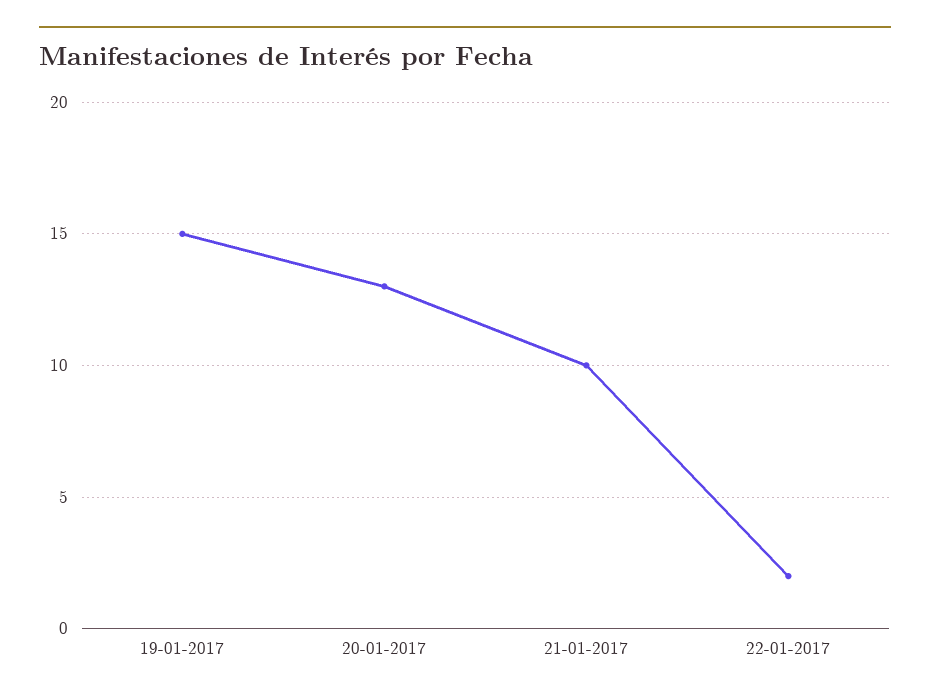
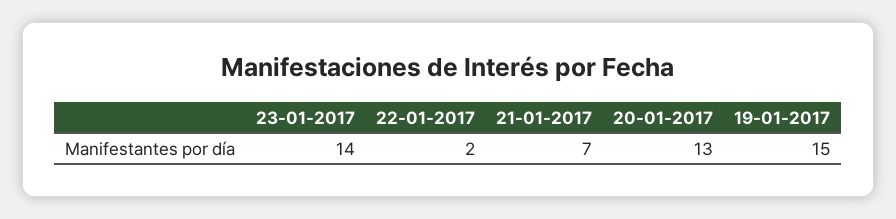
21-01-2017: 10 -> 7
23-01-2017: none -> 14

